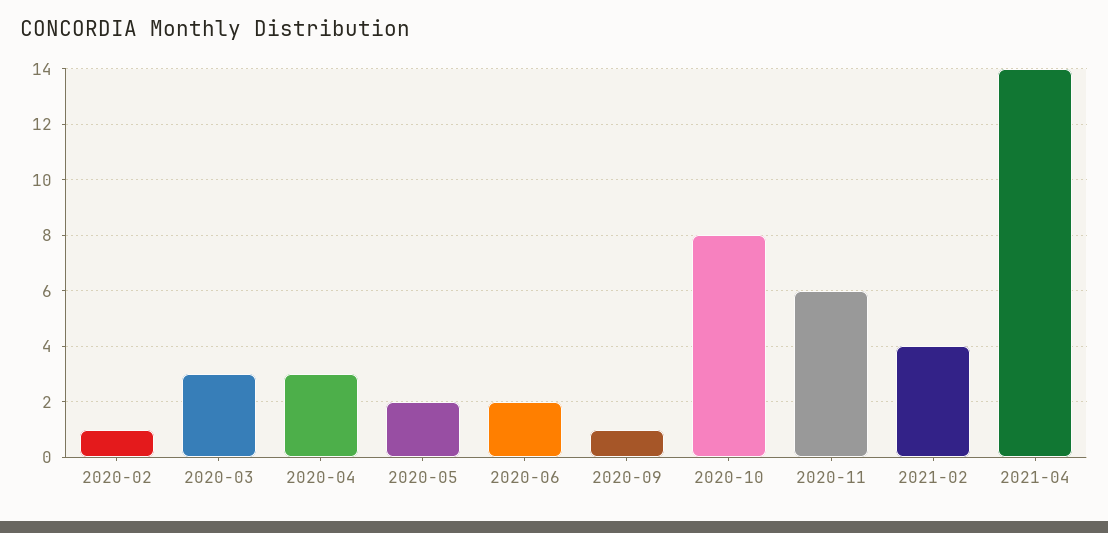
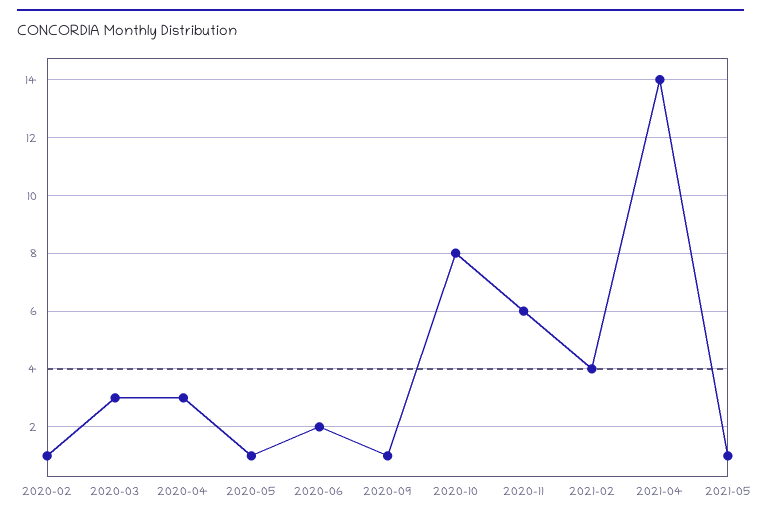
2020-05: 2 -> 1
2021-05: none -> 1

